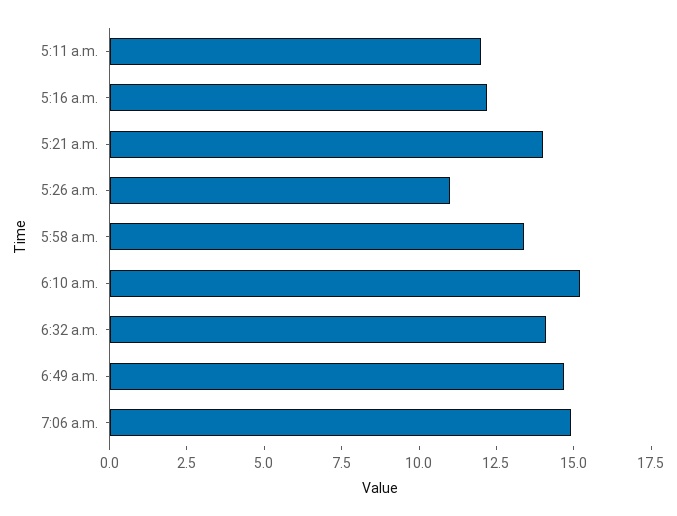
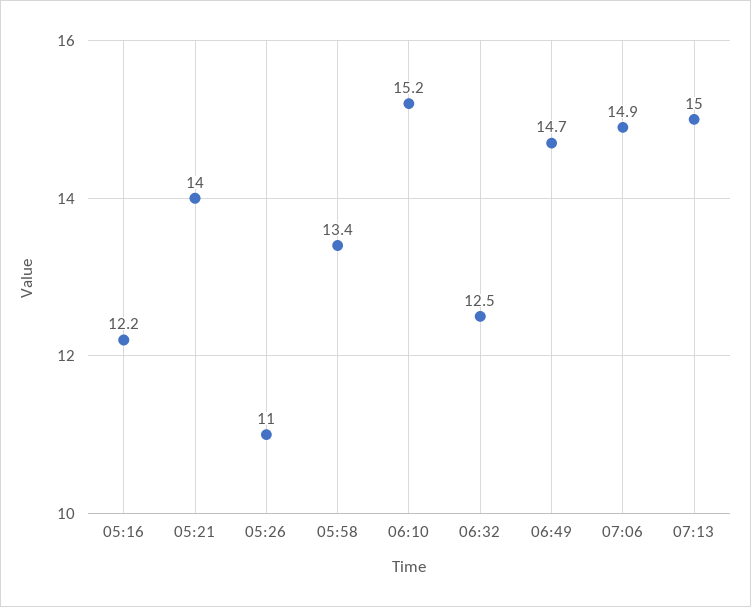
5:11 a.m.: 12 -> none
6:32 a.m.: 14 -> 12.5
07:13: none -> 15

